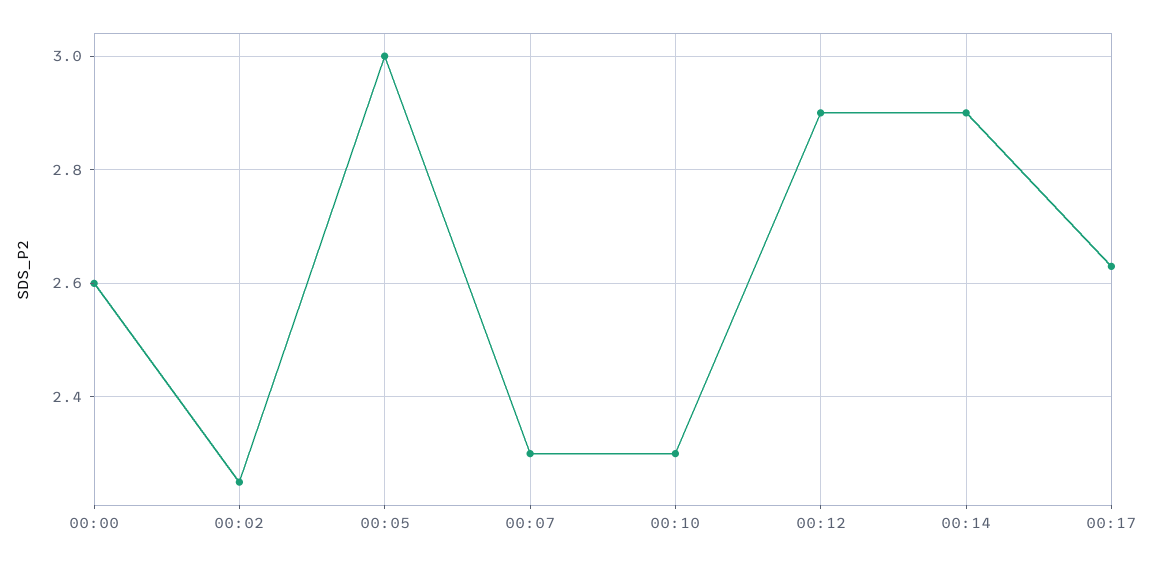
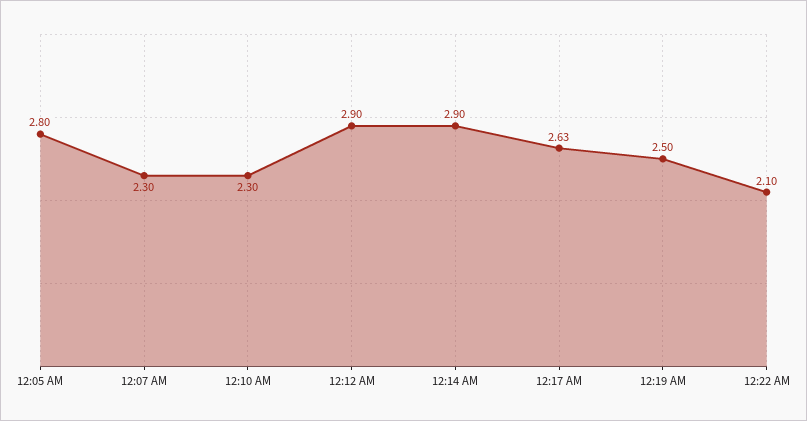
00:00: 2.6 -> none
00:02: 2.25 -> none
00:05: 3 -> 2.8
12:19 AM: none -> 2.5
12:22 AM: none -> 2.1

